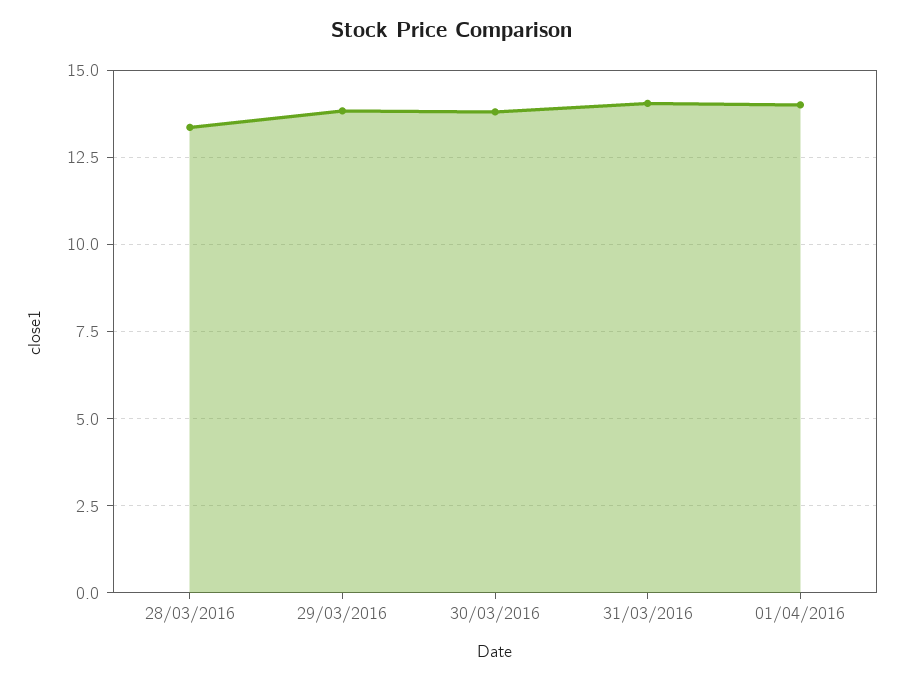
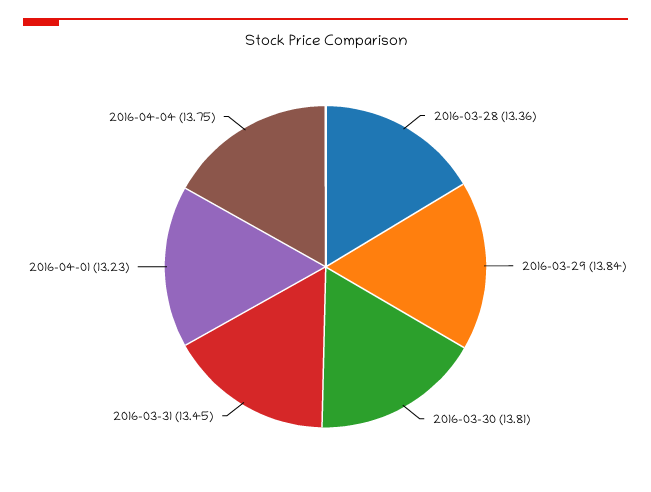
31/03/2016: 14 -> 13.45
01/04/2016: 14 -> 13.23
2016-04-04: none -> 13.75

